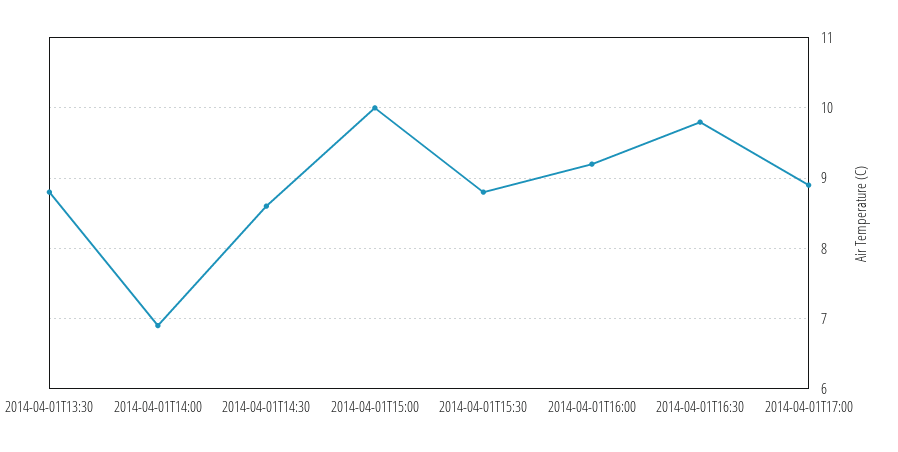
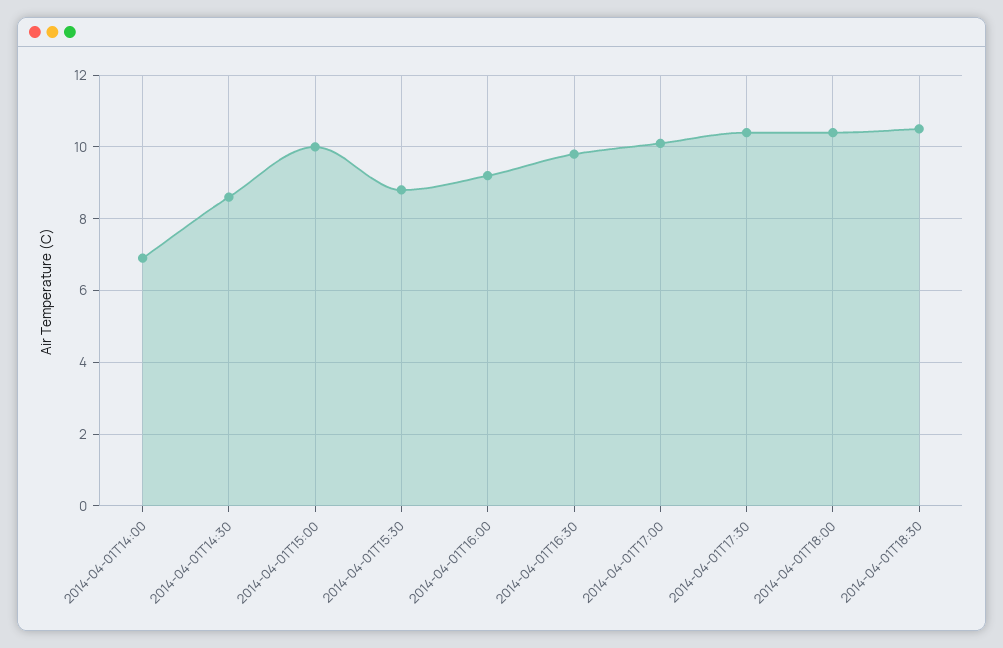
2014-04-01T13:30: 8.8 -> none
2014-04-01T17:00: 8.9 -> 10
2014-04-01T17:30: none -> 10.5
2014-04-01T18:00: none -> 10.5
2014-04-01T18:30: none -> 10.5

